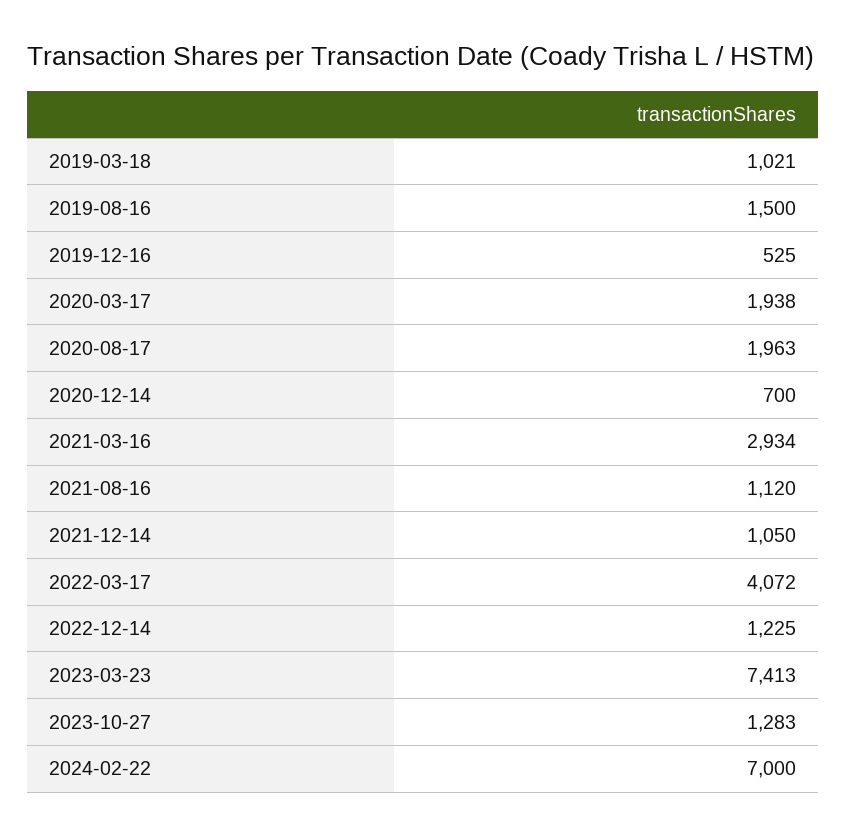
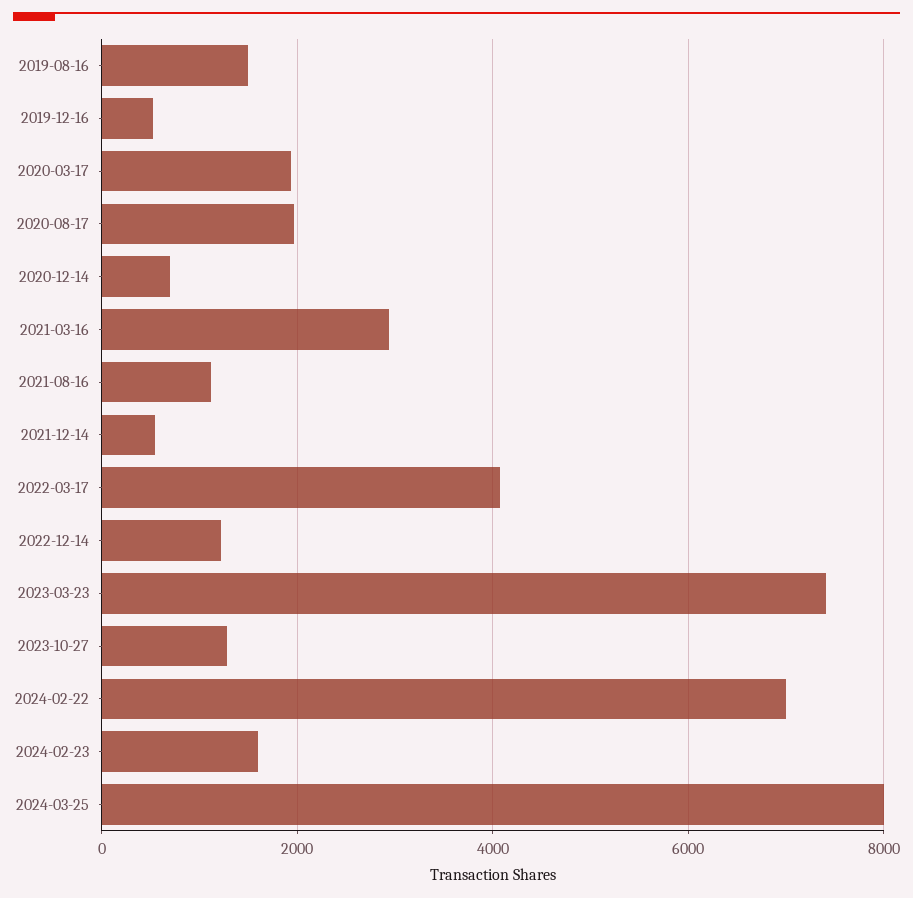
2019-03-18: 1021 -> none
2021-12-14: 1050 -> 600
2024-02-23: none -> 1600
2024-03-25: none -> 8000

